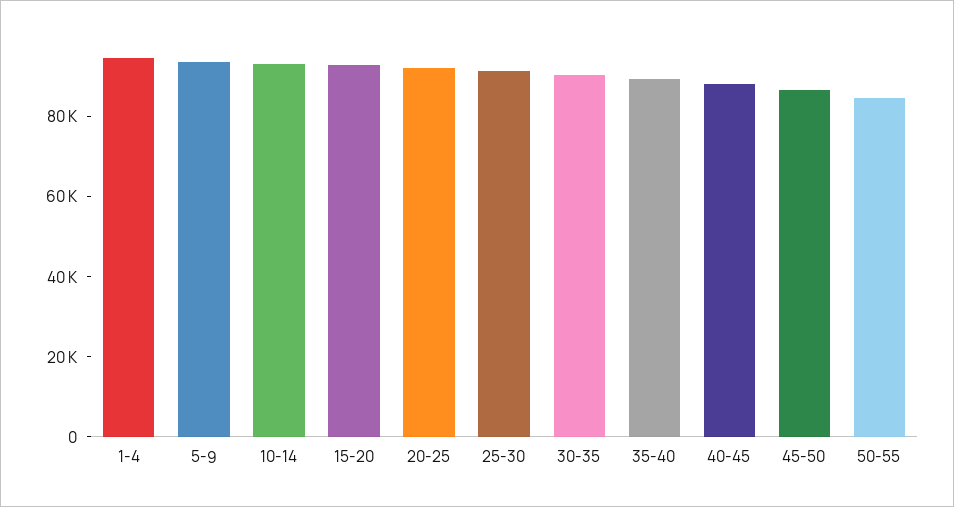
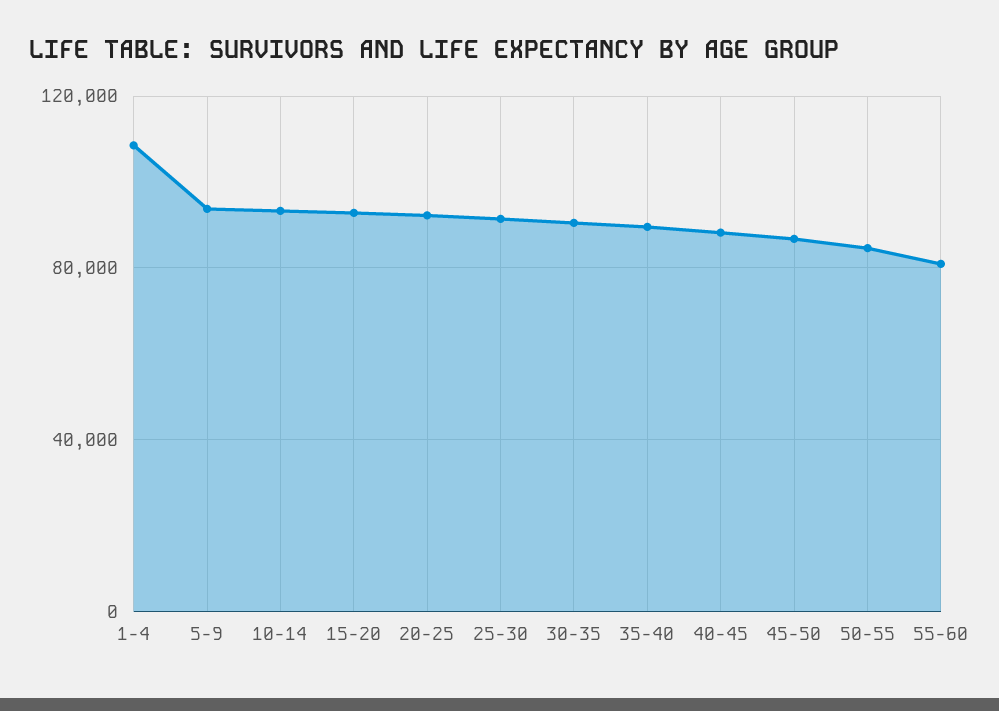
1-4: 95000 -> 110000
55-60: none -> 80000

